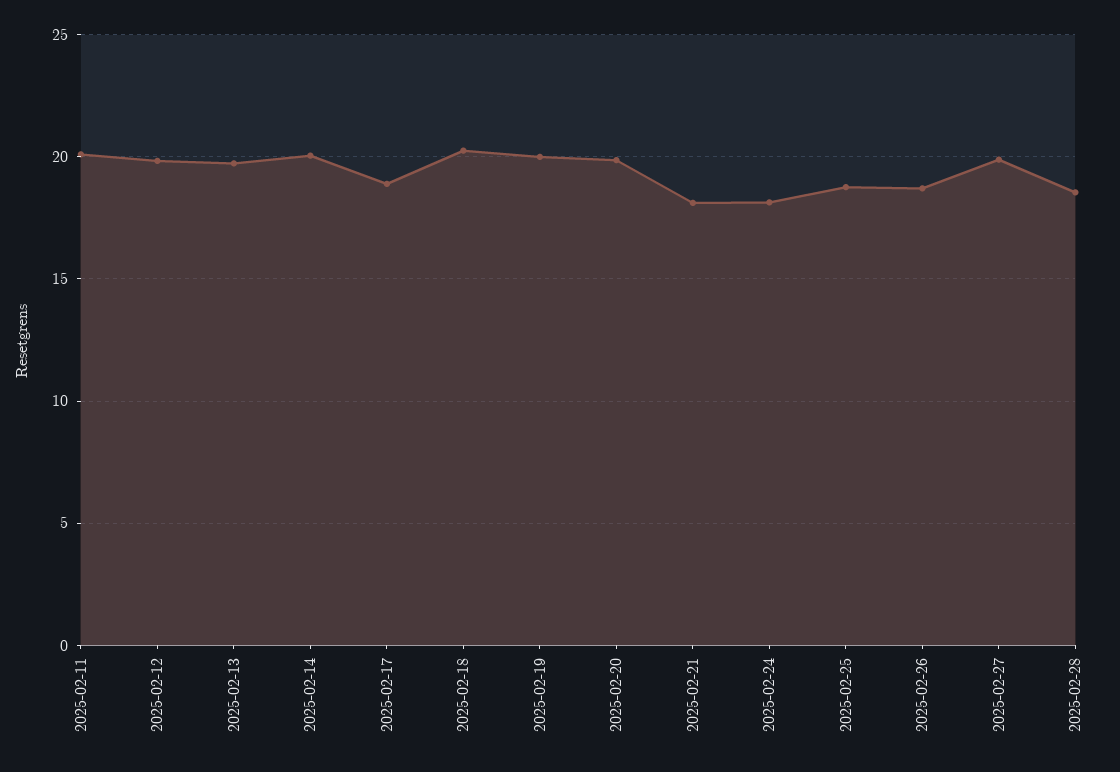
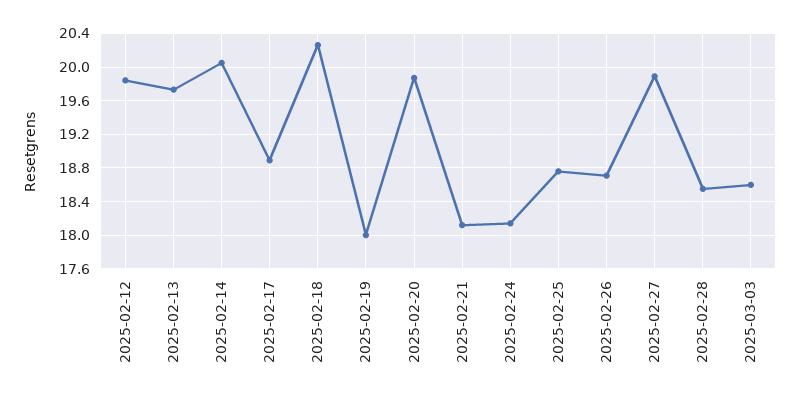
2025-02-11: 20 -> none
2025-02-19: 20 -> 18
2025-03-03: none -> 18.6

